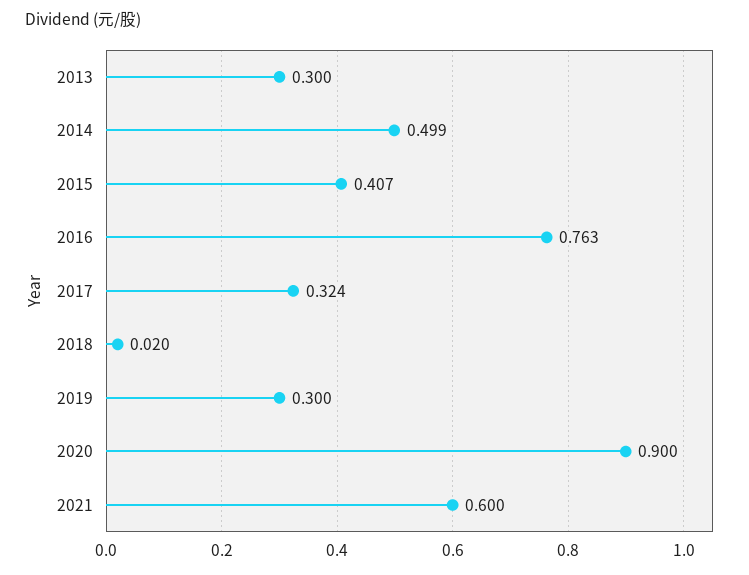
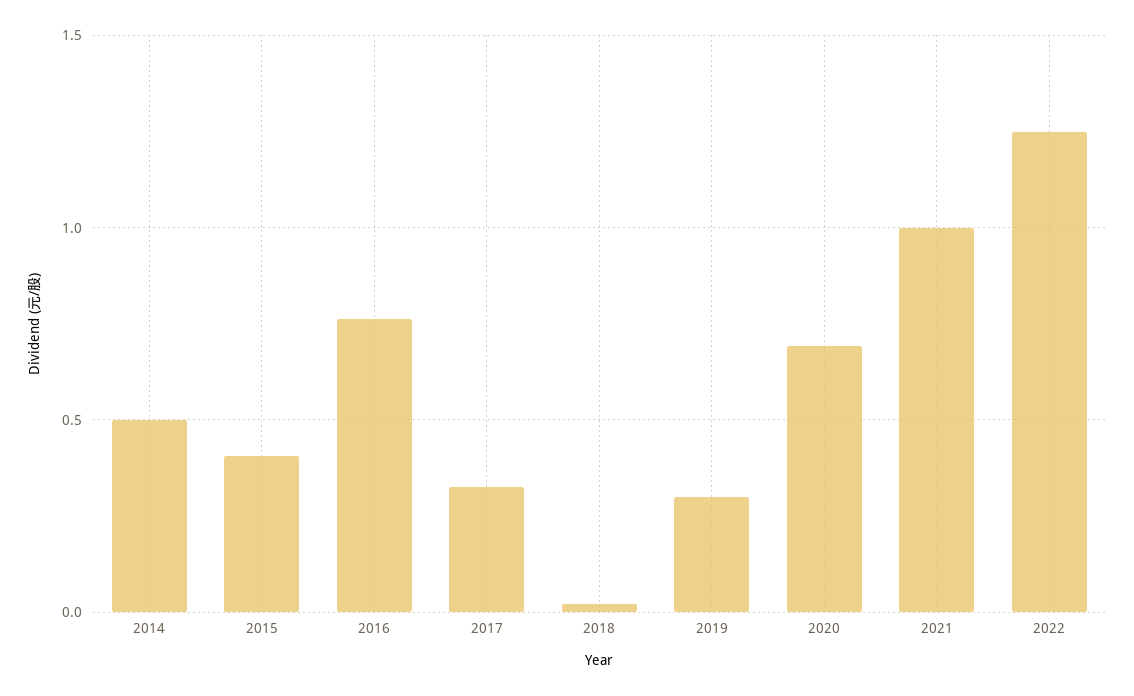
2013: 0.3 -> none
2020: 0.9 -> 0.7
2021: 0.6 -> 1
2022: none -> 1.25

